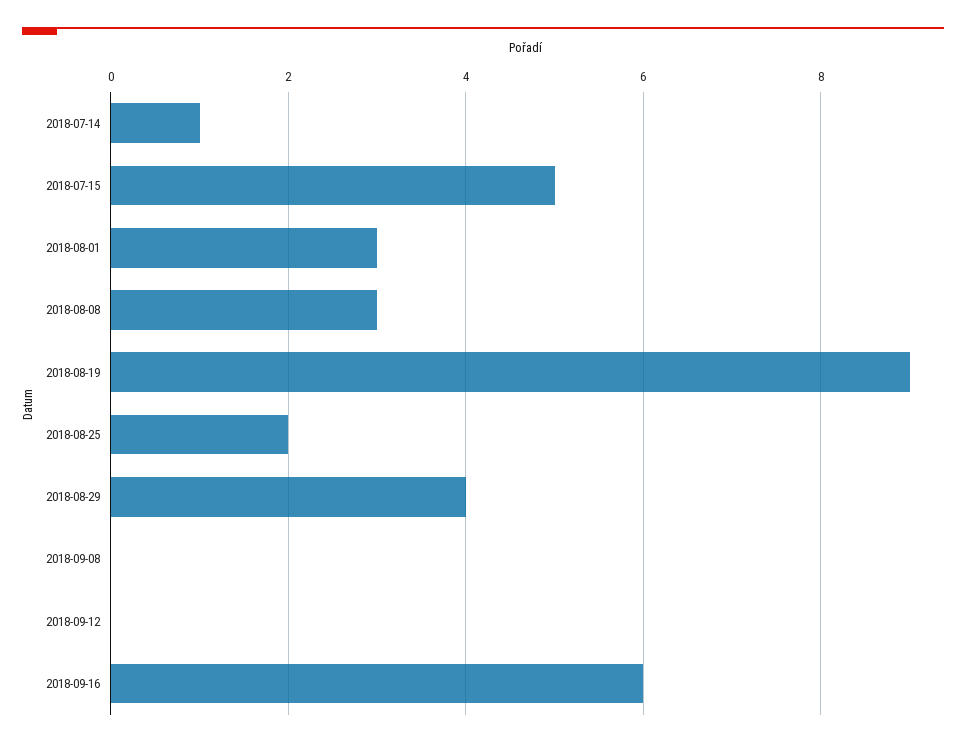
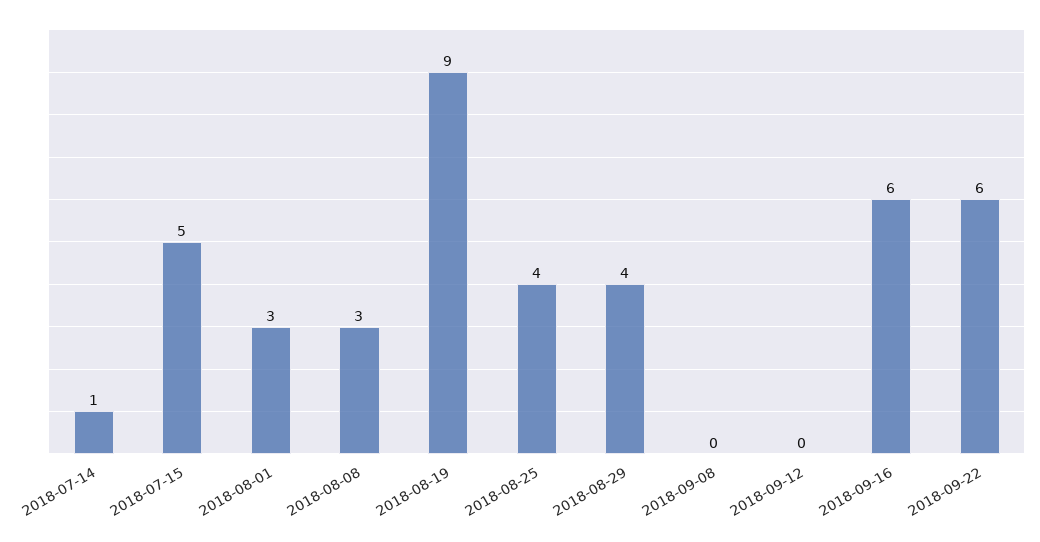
2018-08-25: 2 -> 4
2018-09-22: none -> 6

